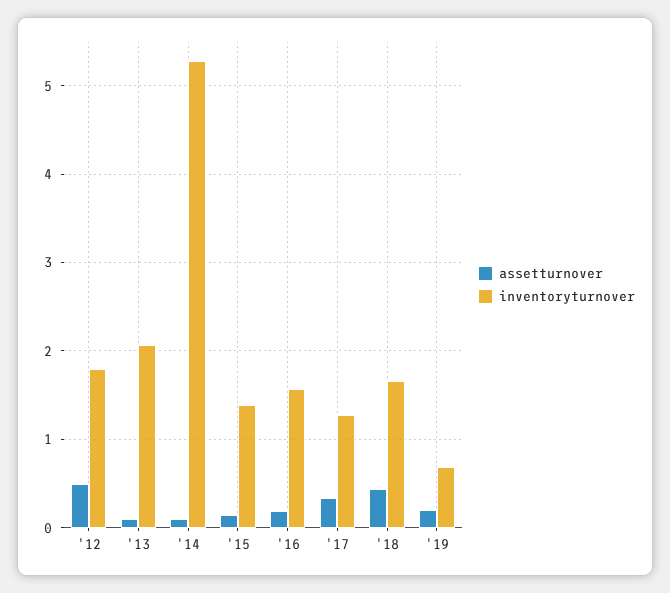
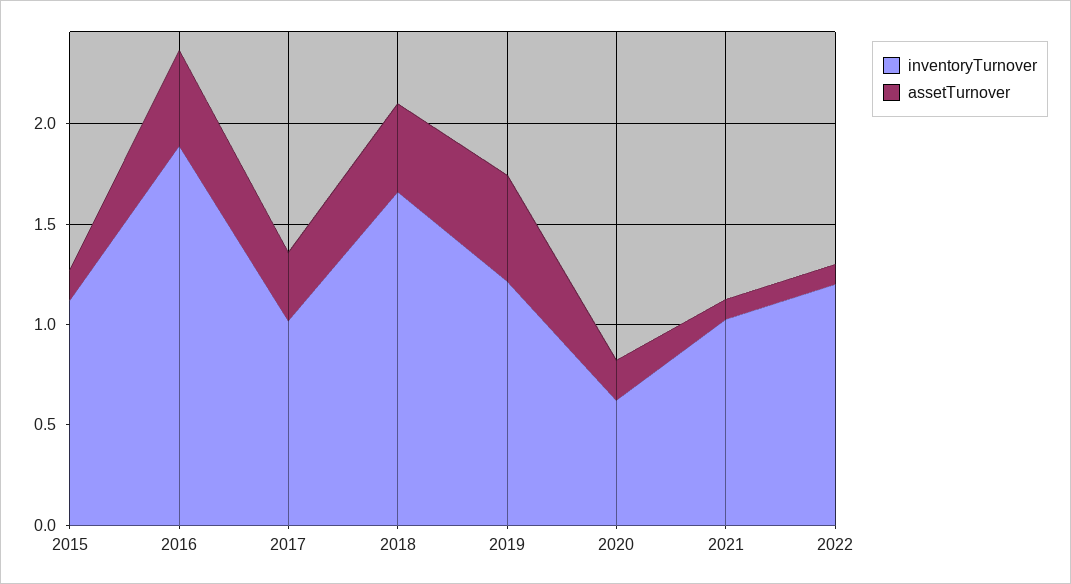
assetturnover, '12: 0.5 -> none
inventoryturnover, '12: 1.8 -> none
assetturnover, '13: 0.1 -> none
inventoryturnover, '13: 2.1 -> none
assetturnover, '14: 0.1 -> none
inventoryturnover, '14: 5.3 -> none
inventoryturnover, '15: 1.4 -> 1.1
assetturnover, '16: 0.2 -> 0.5
inventoryturnover, '16: 1.6 -> 1.9
inventoryturnover, '17: 1.3 -> 1
assetturnover, '19: 0.2 -> 0.5
inventoryturnover, '19: 0.7 -> 1.2
inventoryturnover, 2020: none -> 0.6
assetturnover, 2020: none -> 0.2
inventoryturnover, 2021: none -> 1
assetturnover, 2021: none -> 0.1
inventoryturnover, 2022: none -> 1.2
assetturnover, 2022: none -> 0.1

